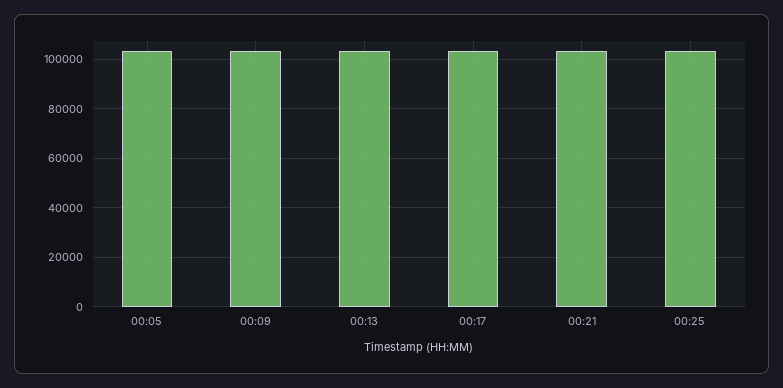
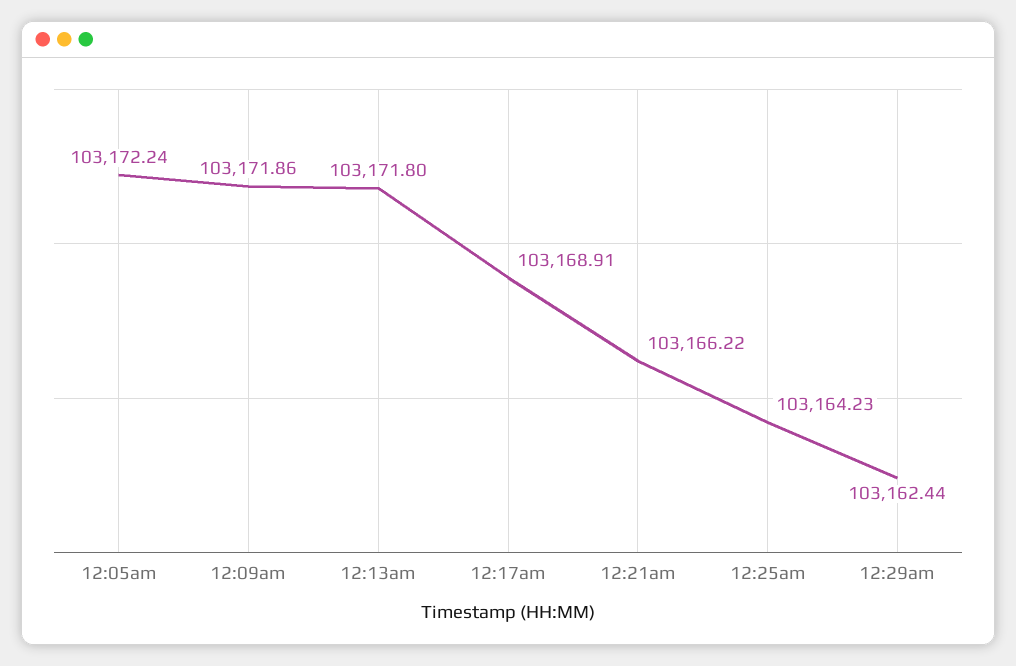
12:29am: none -> 103162.44

